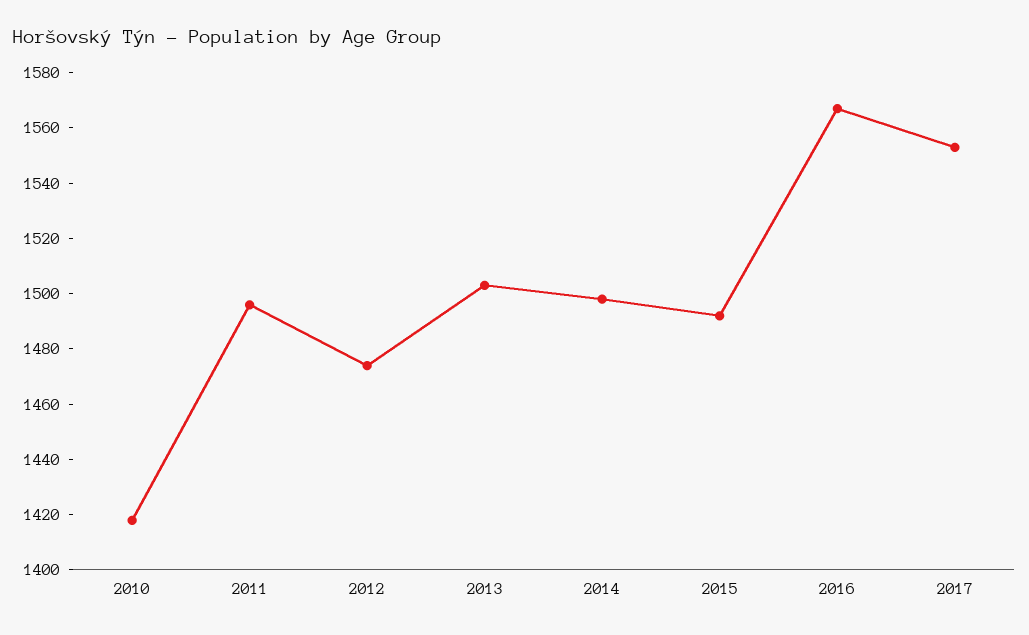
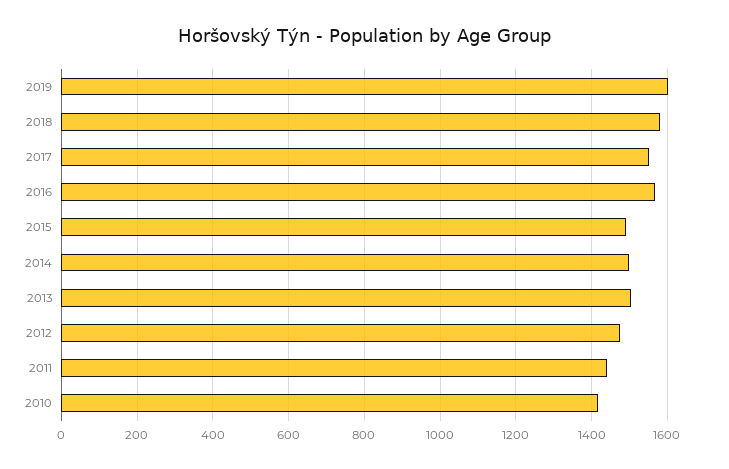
2011: 1495 -> 1440
2019: none -> 1600
2018: none -> 1580

